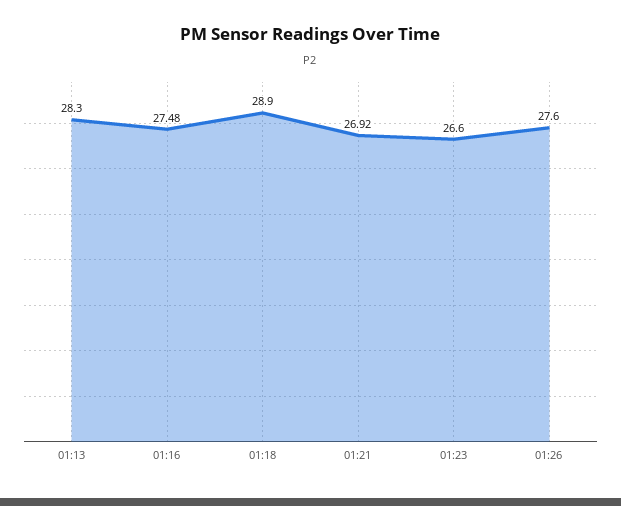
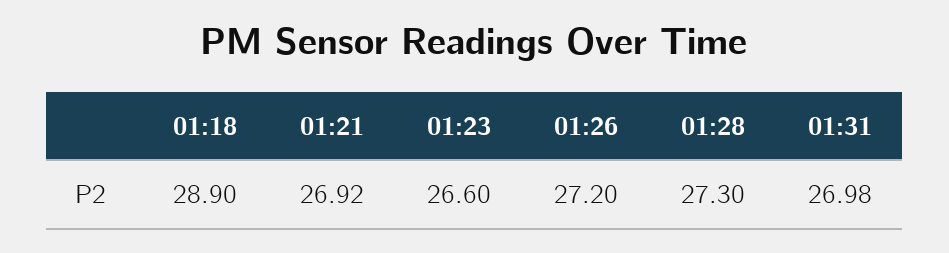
01:13: 28.3 -> none
01:16: 27.48 -> none
01:26: 27.6 -> 27.2
01:28: none -> 27.3
01:31: none -> 26.98

